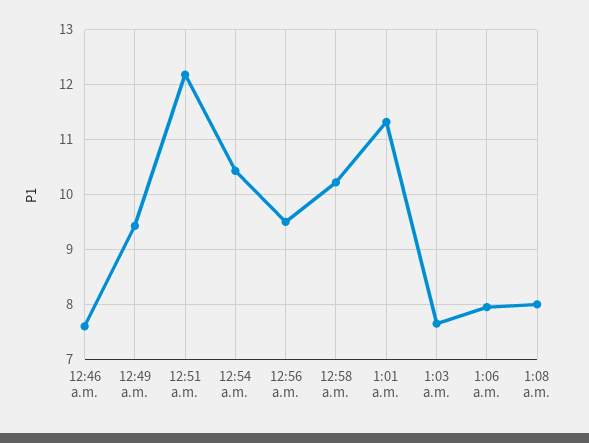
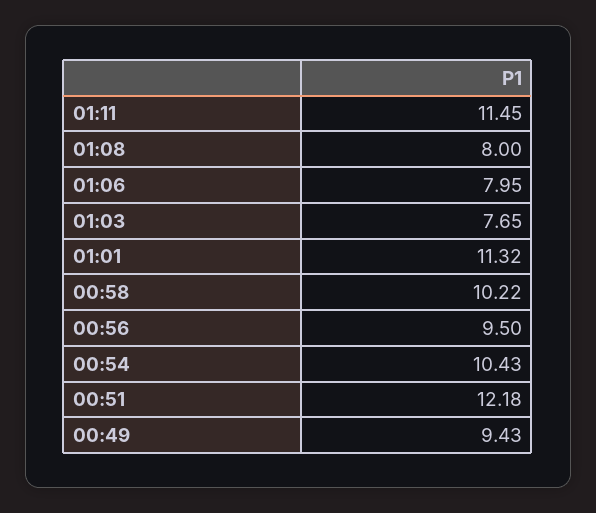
12:46 a.m.: 7.6 -> none
01:11: none -> 11.45

